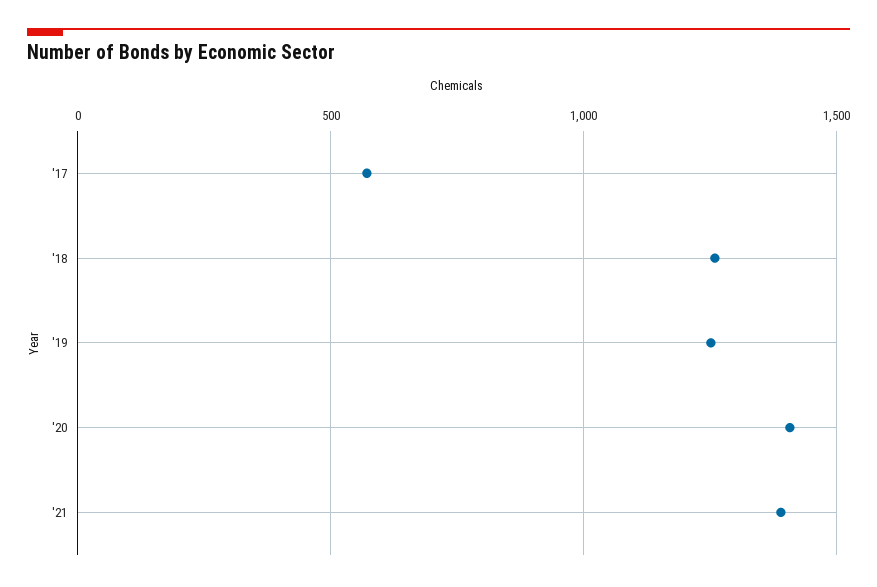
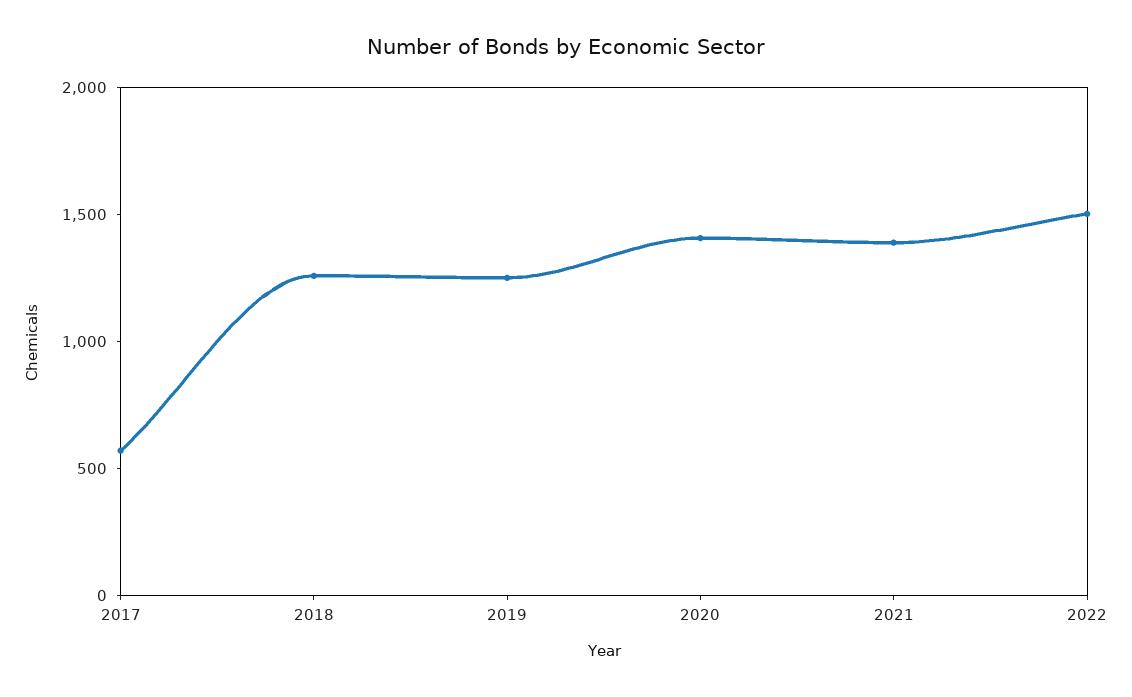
2022: none -> 1500

